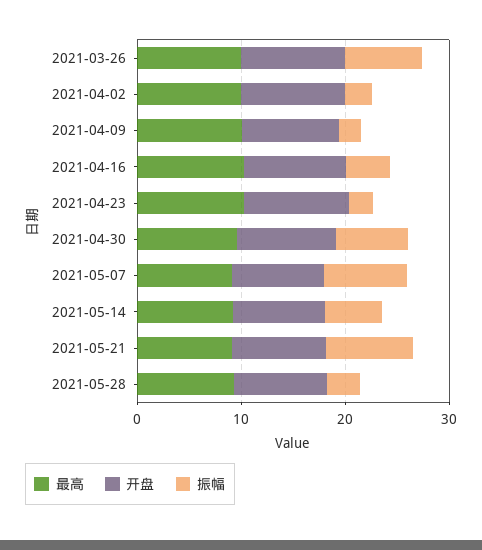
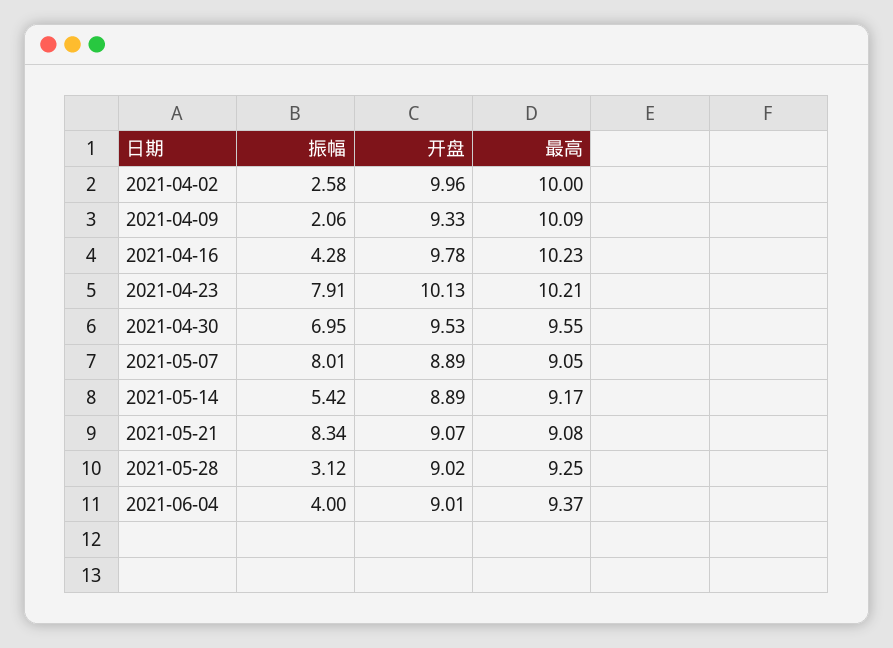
最高, 2021-03-26: 10 -> none
开盘, 2021-03-26: 10 -> none
振幅, 2021-03-26: 8 -> none
振幅, 2021-04-23: 2 -> 7.91
振幅, 2021-06-04: none -> 4
开盘, 2021-06-04: none -> 9.01
最高, 2021-06-04: none -> 9.37

